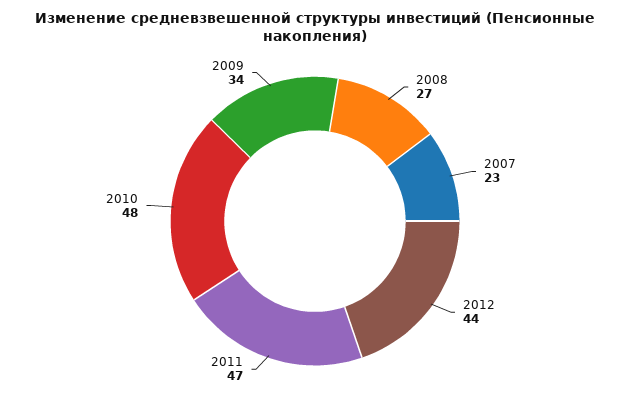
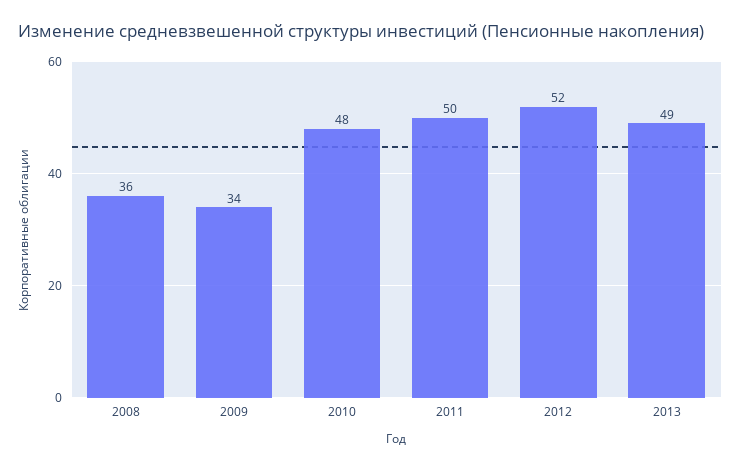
2008: 27 -> 36
2007: 23 -> none
2012: 44 -> 52
2011: 47 -> 50
2013: none -> 49

